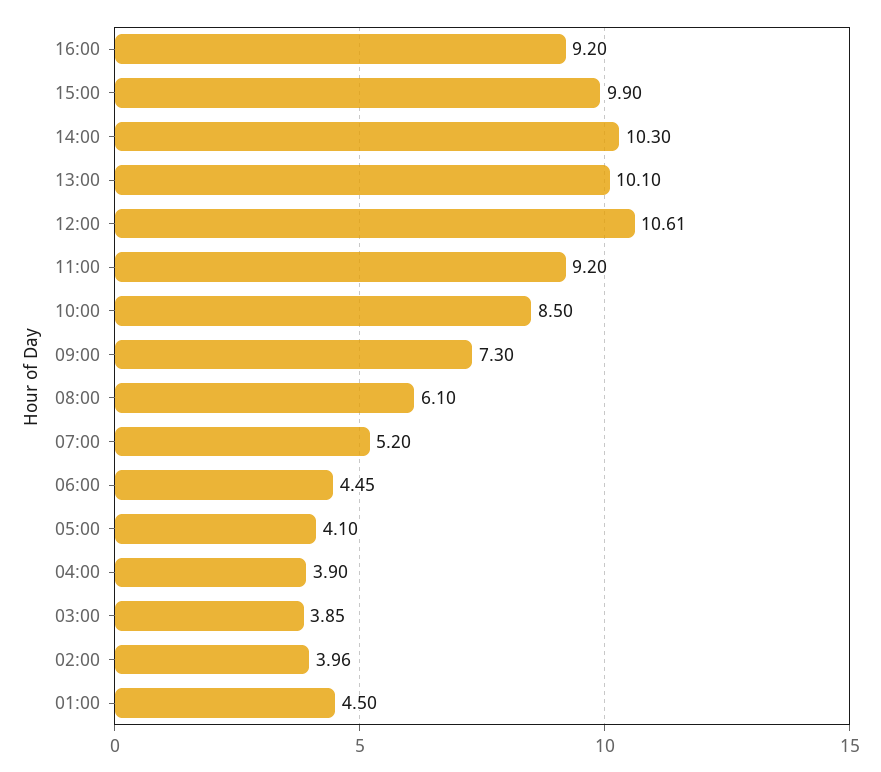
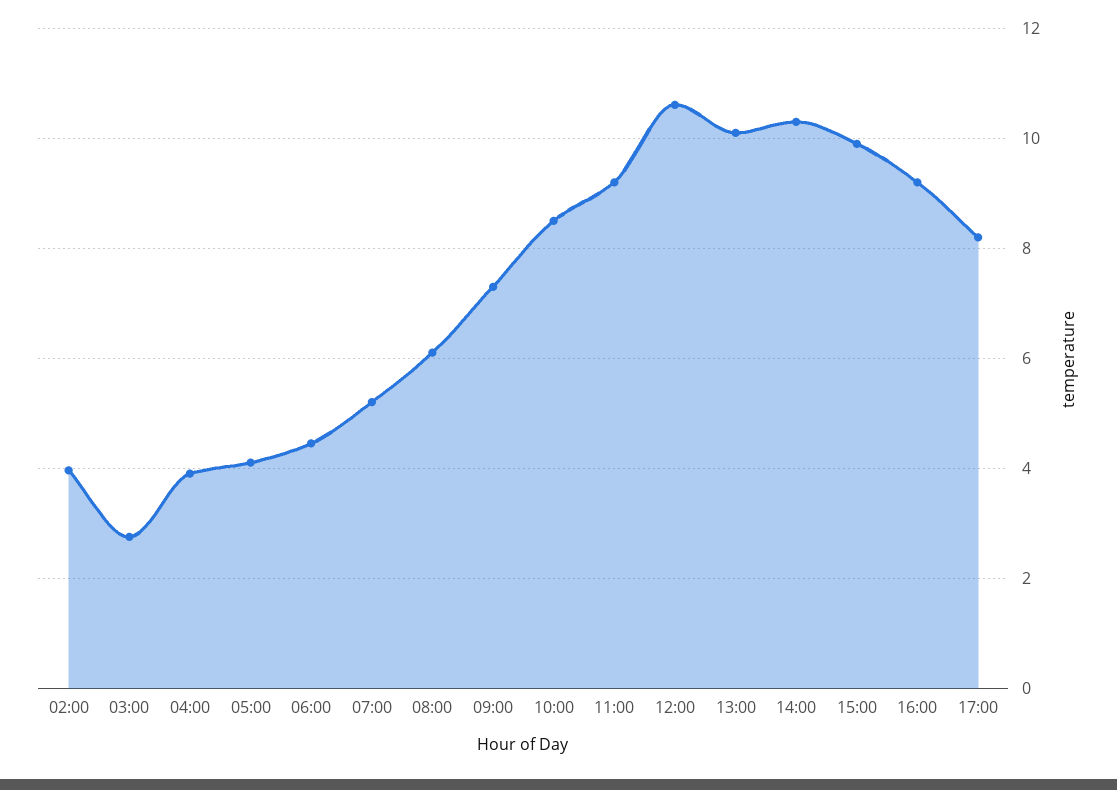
03:00: 3.85 -> 2.8
01:00: 4.5 -> none
17:00: none -> 8.2

